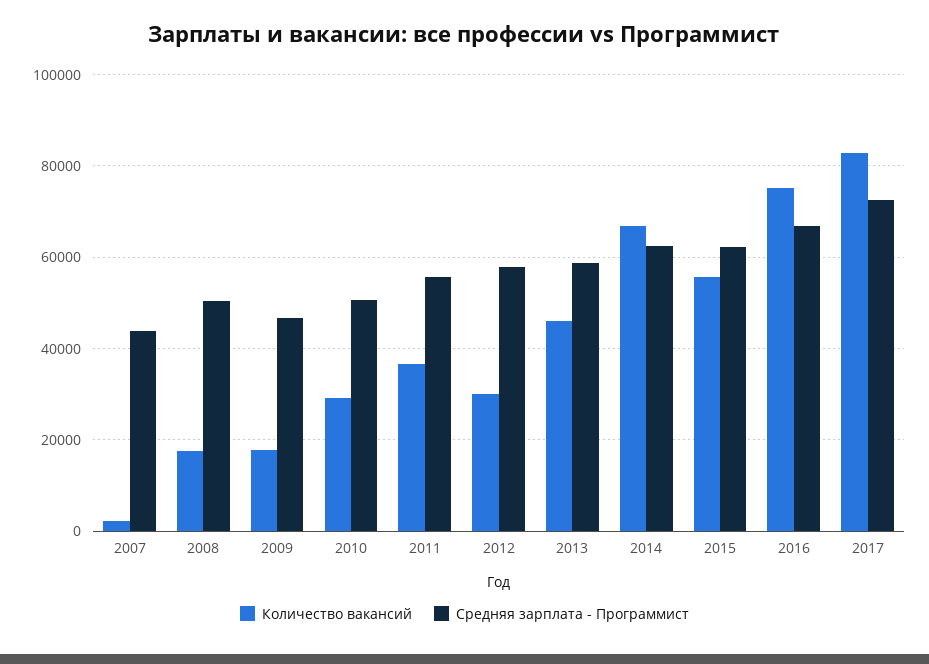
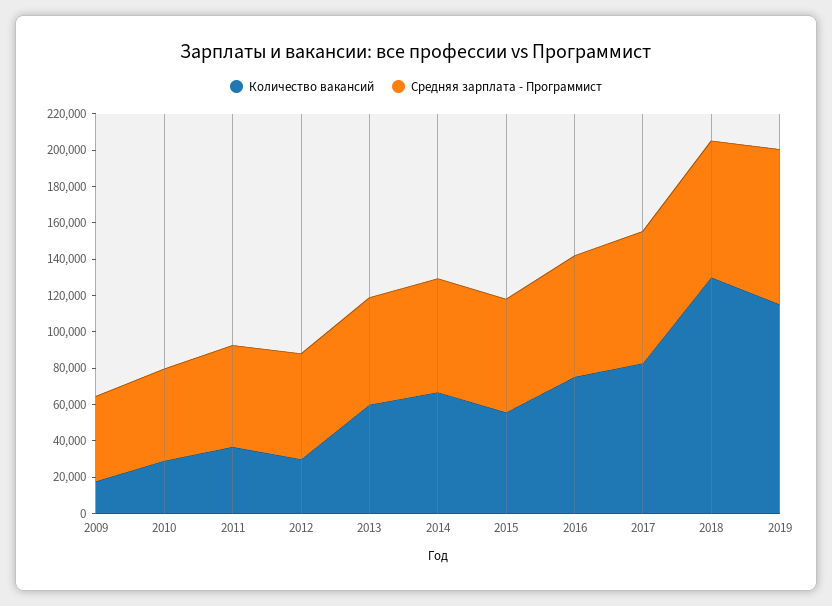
Количество вакансий, 2007: 2000 -> none
Средняя зарплата - Программист, 2007: 44000 -> none
Количество вакансий, 2008: 18000 -> none
Средняя зарплата - Программист, 2008: 50000 -> none
Количество вакансий, 2013: 46000 -> 60000
Количество вакансий, 2018: none -> 130000
Средняя зарплата - Программист, 2018: none -> 75000
Количество вакансий, 2019: none -> 115000
Средняя зарплата - Программист, 2019: none -> 85000

